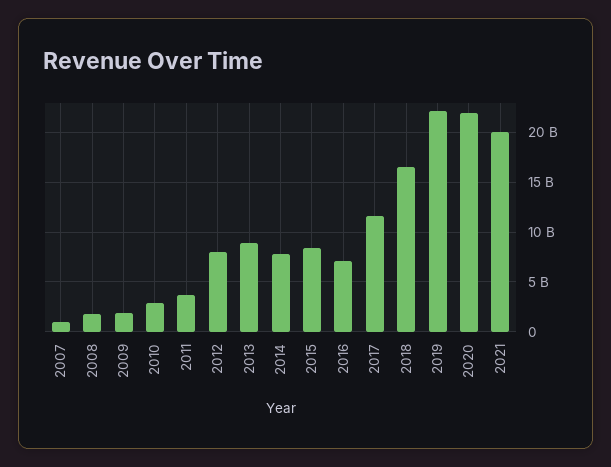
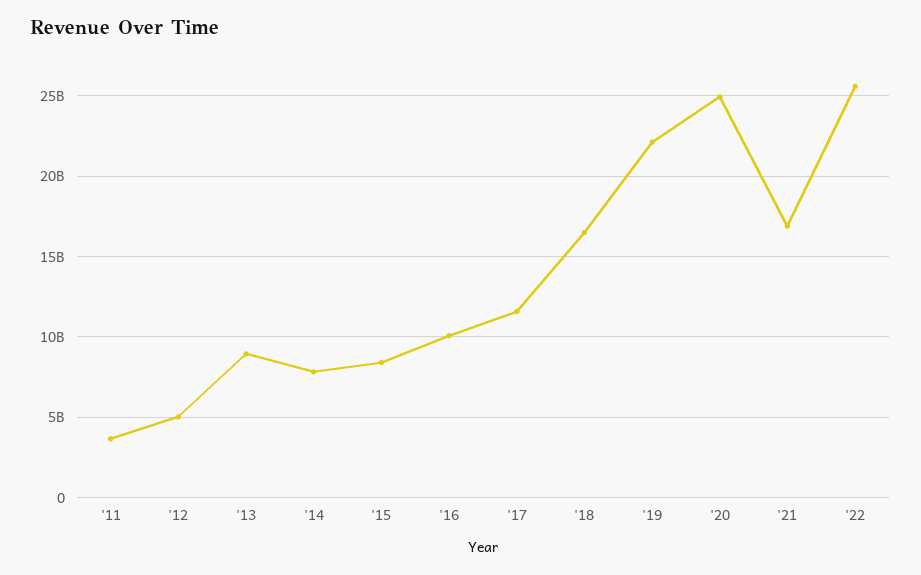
2007: 1000000000 -> none
2008: 2000000000 -> none
2009: 2000000000 -> none
2010: 3000000000 -> none
2012: 8000000000 -> 5000000000
2016: 7000000000 -> 10000000000
2020: 22000000000 -> 25000000000
2021: 20000000000 -> 17000000000
'22: none -> 25500000000

